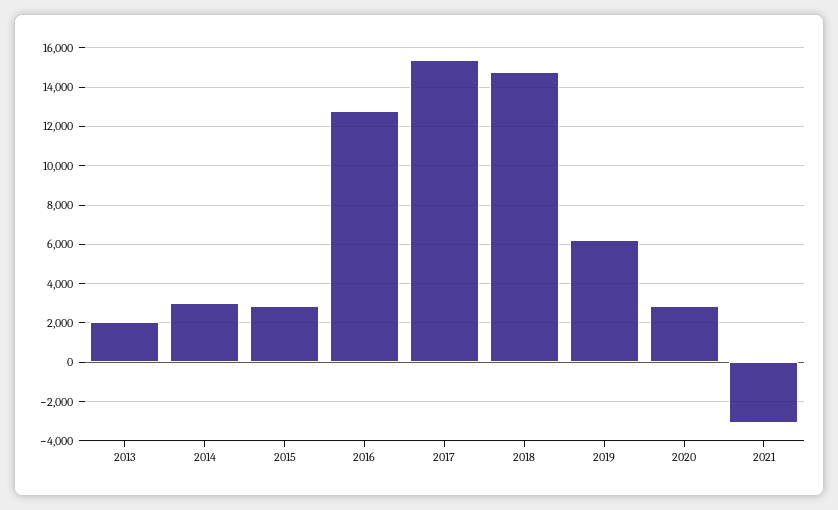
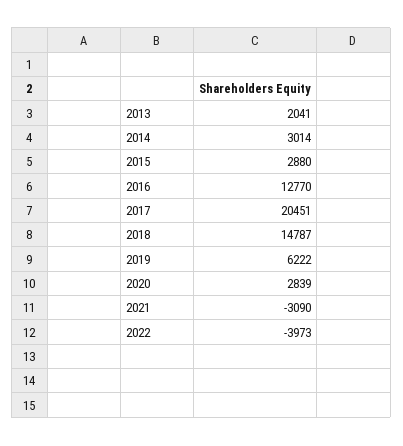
2017: 15500 -> 20451
2022: none -> -3973

